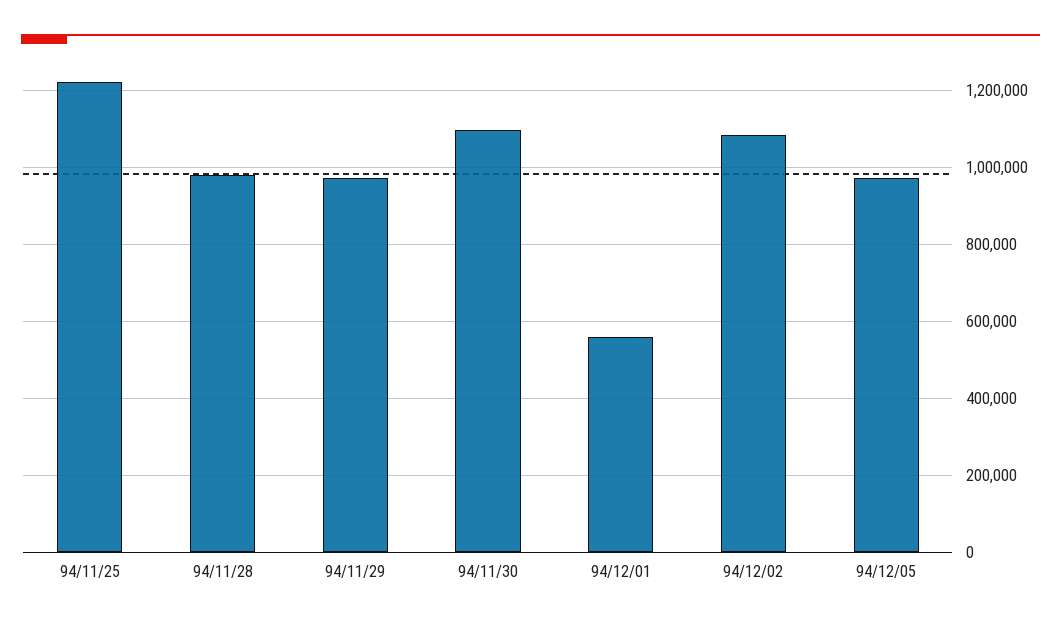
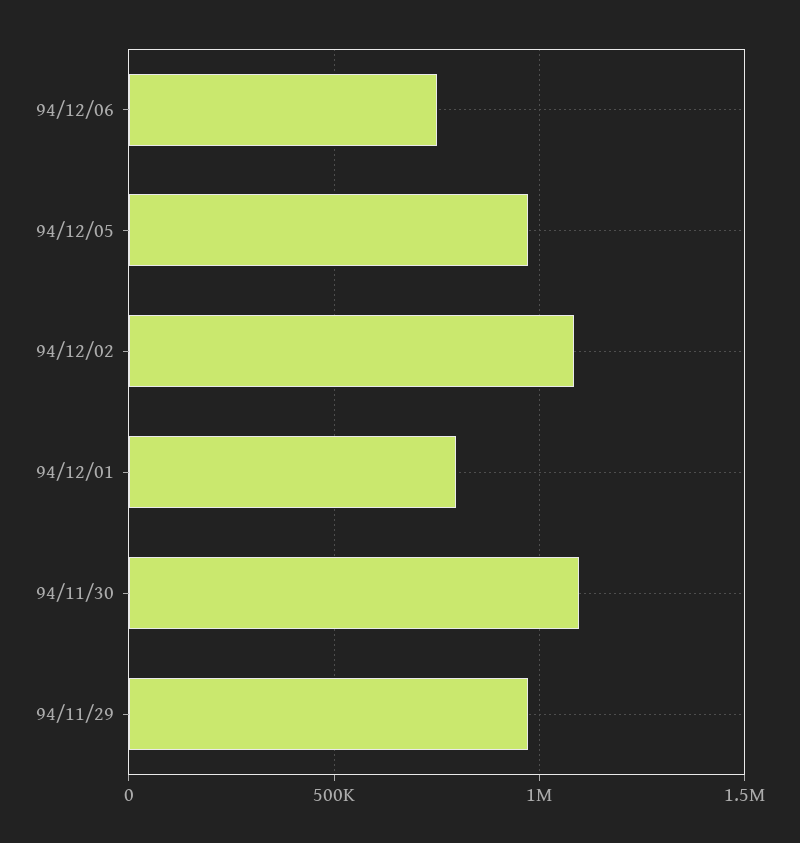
94/11/25: 1220000 -> none
94/11/28: 980000 -> none
94/12/01: 560000 -> 800000
94/12/06: none -> 750000

